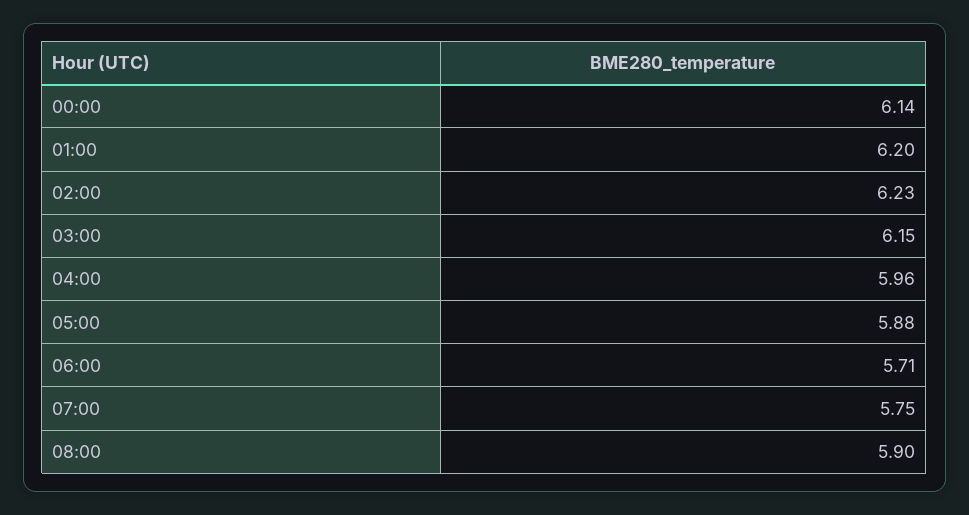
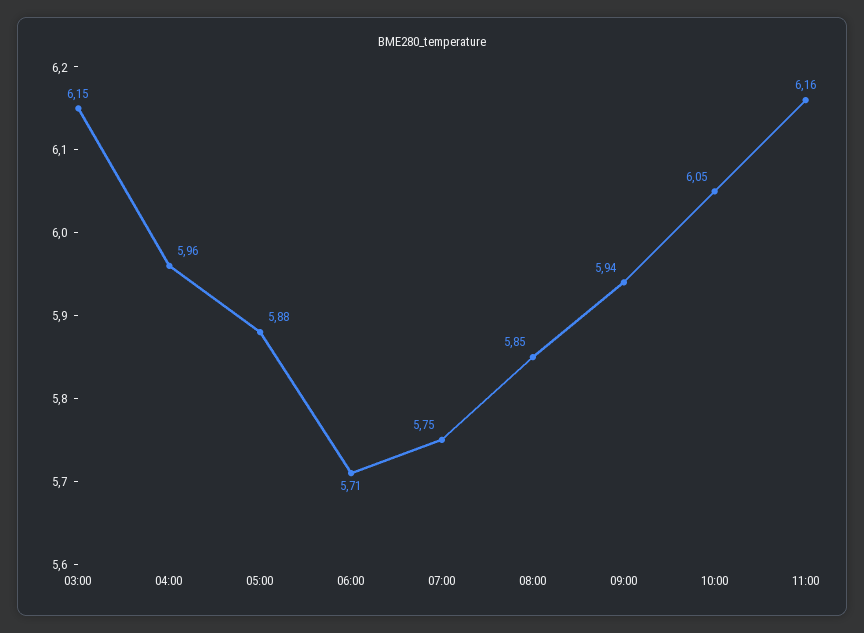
00:00: 6.14 -> none
01:00: 6.2 -> none
02:00: 6.23 -> none
08:00: 5.9 -> 5.85
09:00: none -> 5.94
10:00: none -> 6.05
11:00: none -> 6.16

